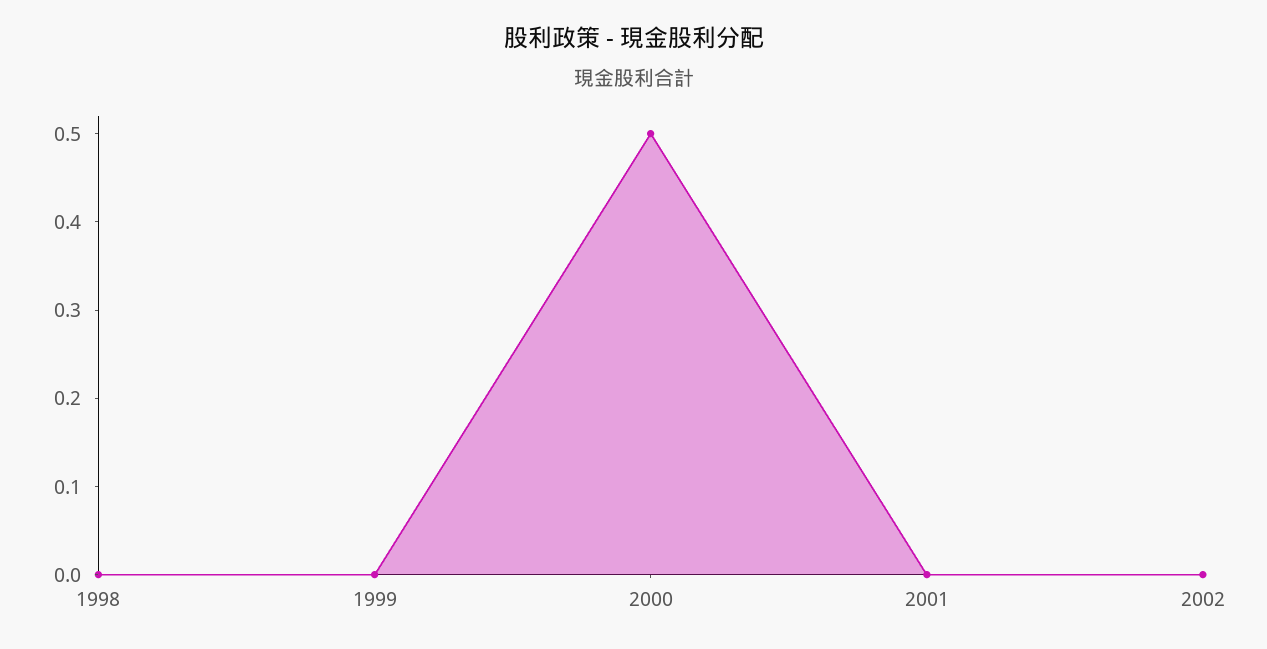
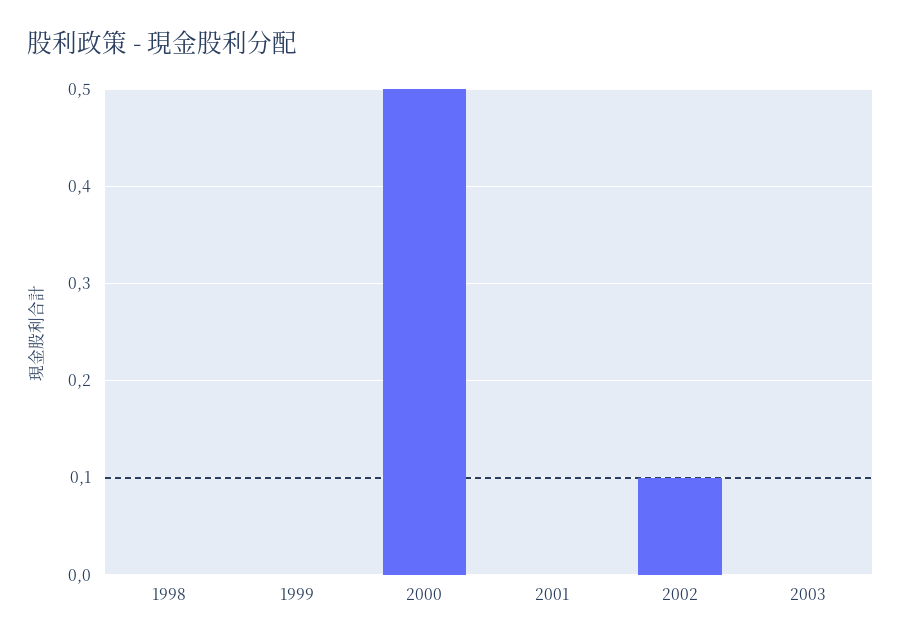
2002: 0 -> 0.1
2003: none -> 0

